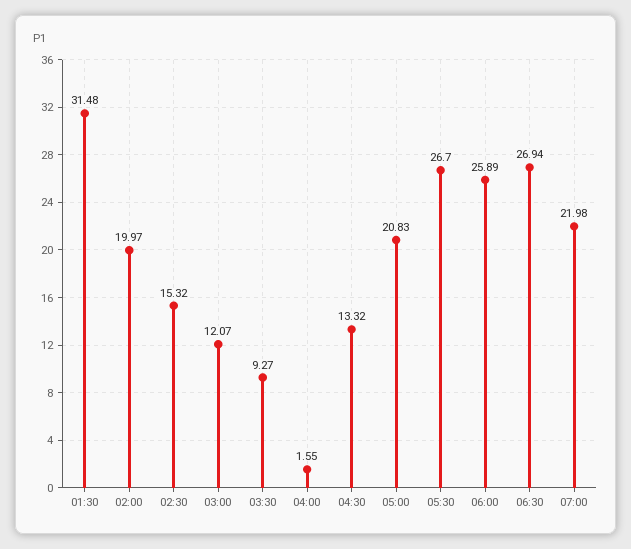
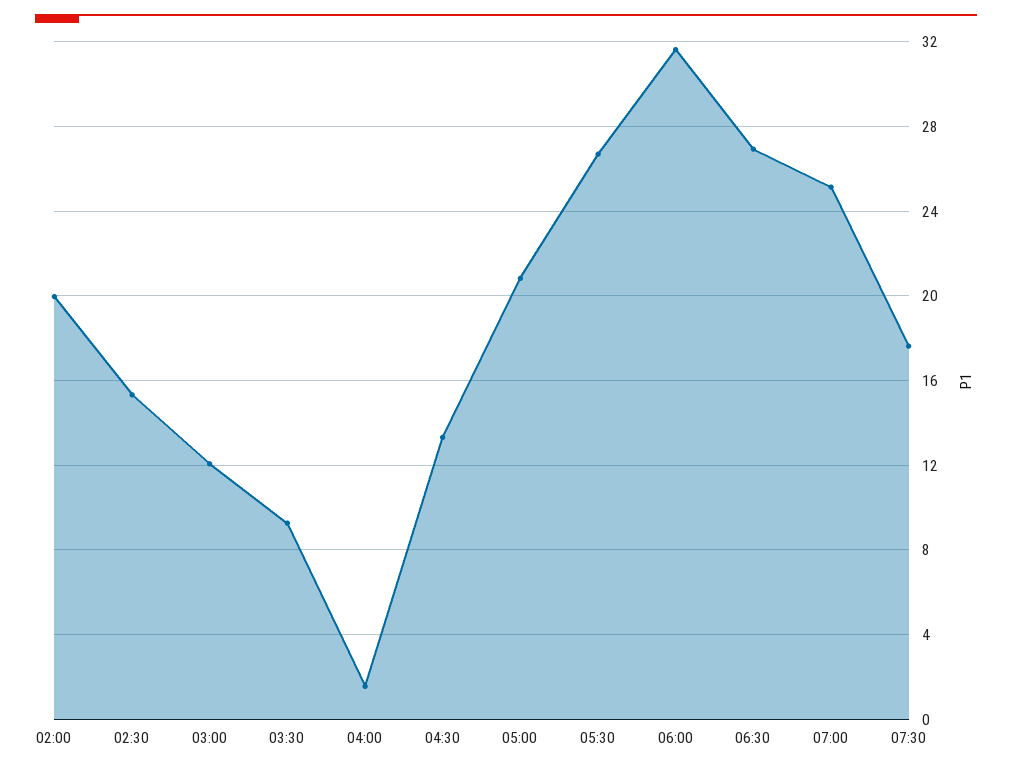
01:30: 31.48 -> none
06:00: 25.89 -> 31.5
07:00: 21.98 -> 25
07:30: none -> 17.5

